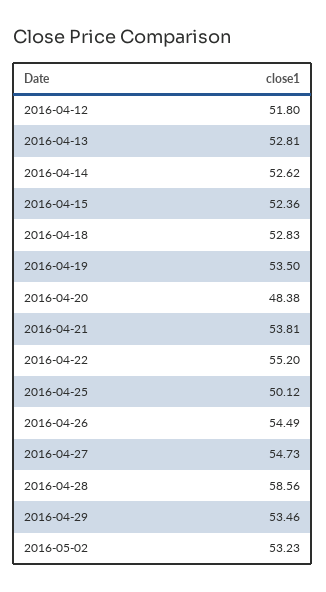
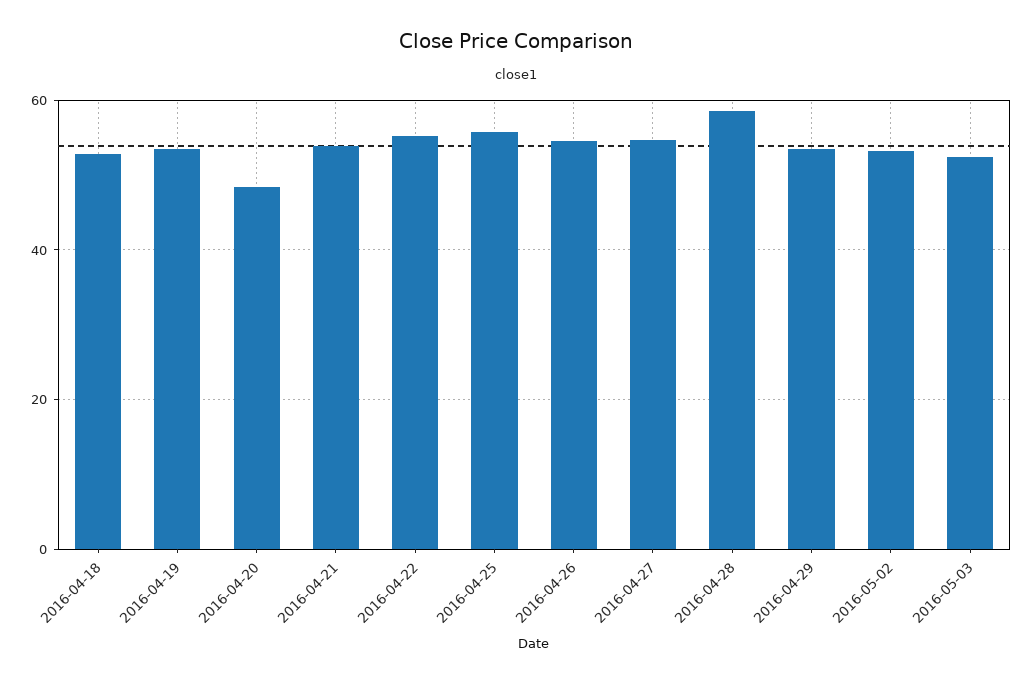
2016-04-12: 51.8 -> none
2016-04-13: 52.81 -> none
2016-04-14: 52.62 -> none
2016-04-15: 52.36 -> none
2016-04-25: 50.12 -> 56
2016-05-03: none -> 52

